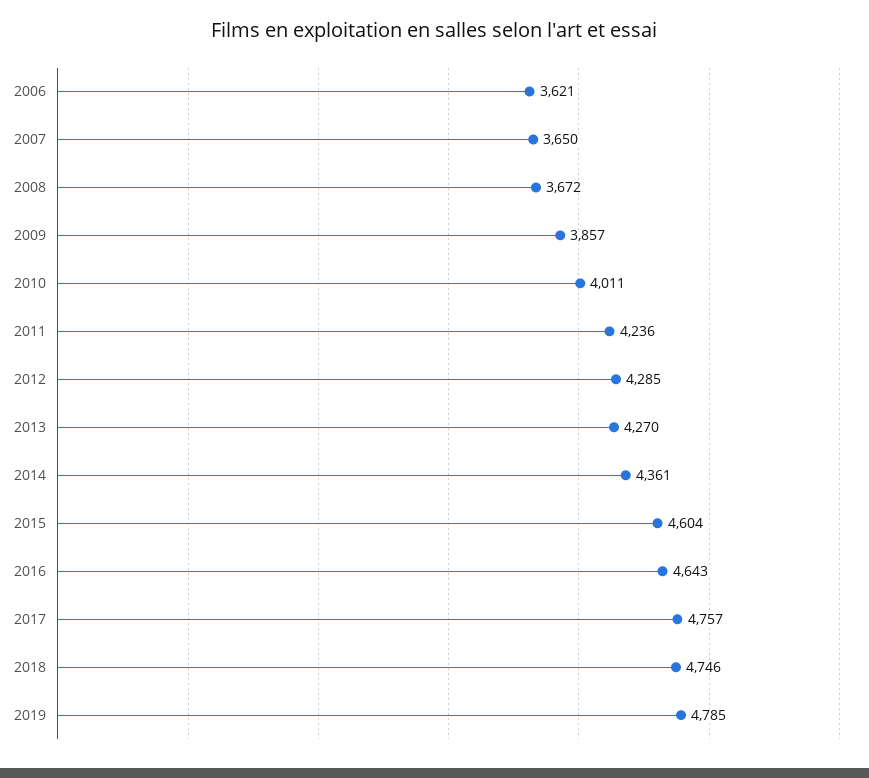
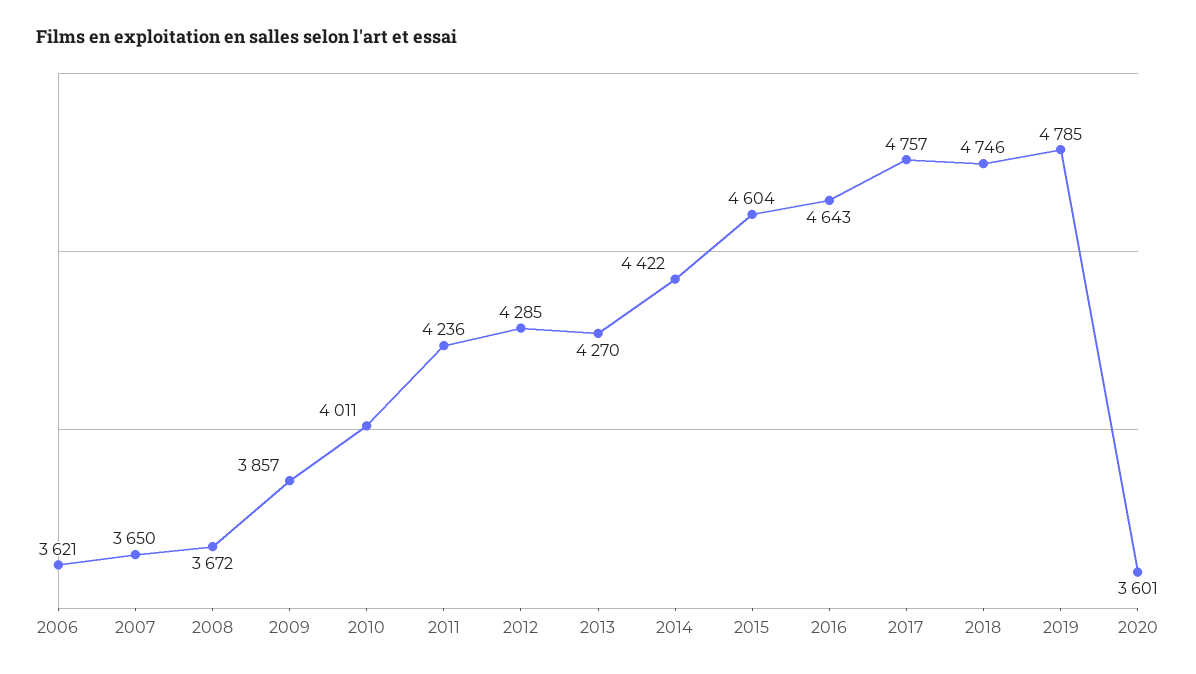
2014: 4361 -> 4422
2020: none -> 3601

